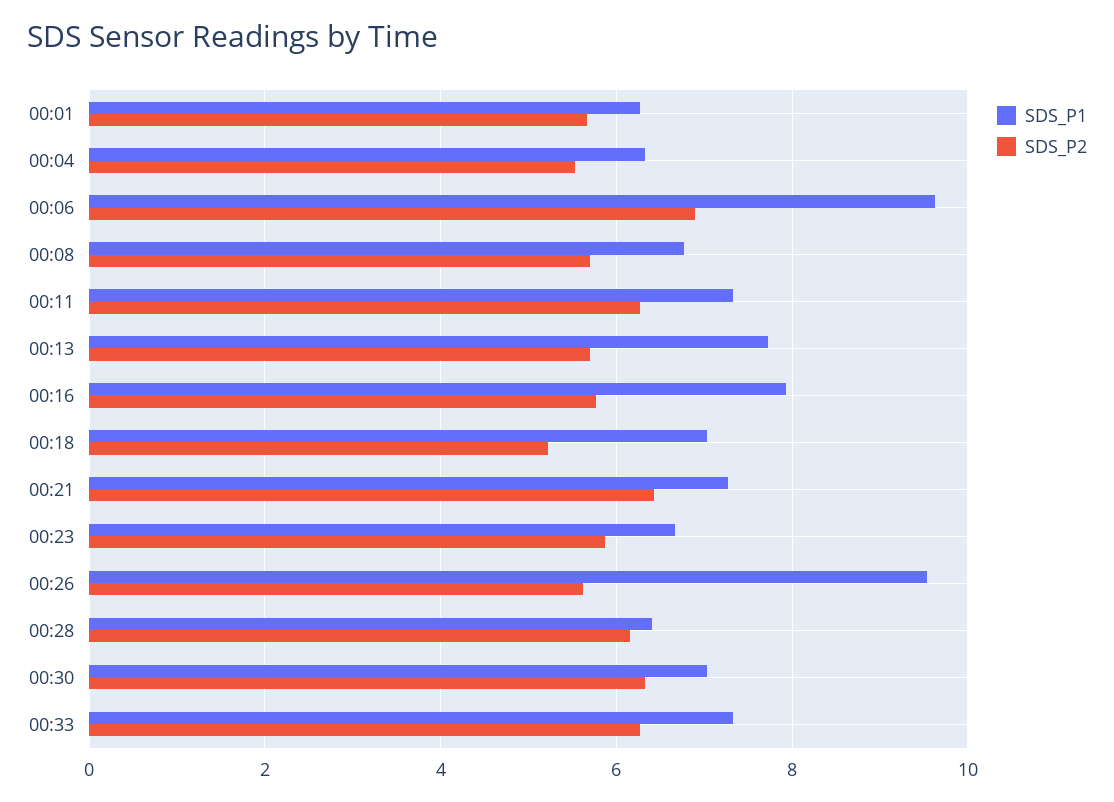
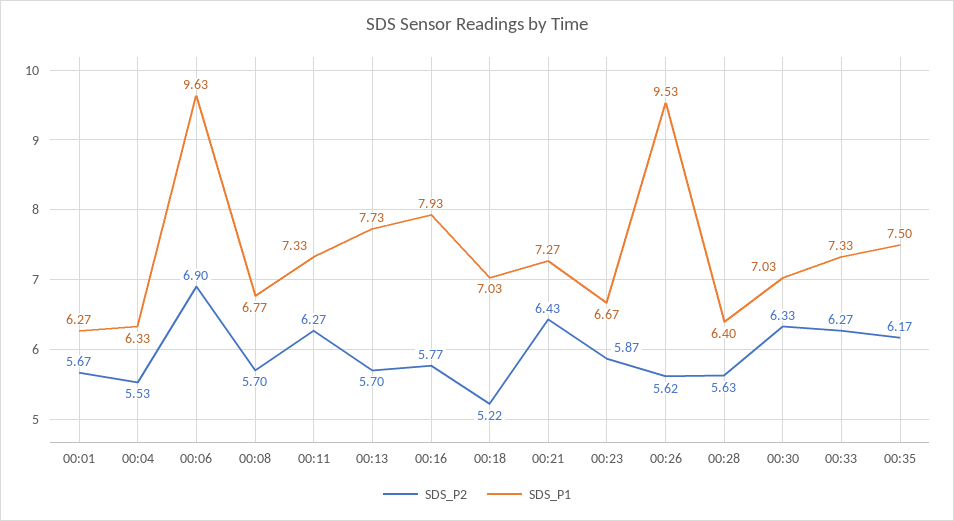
SDS_P2, 00:28: 6.2 -> 5.63
SDS_P2, 00:35: none -> 6.17
SDS_P1, 00:35: none -> 7.5

